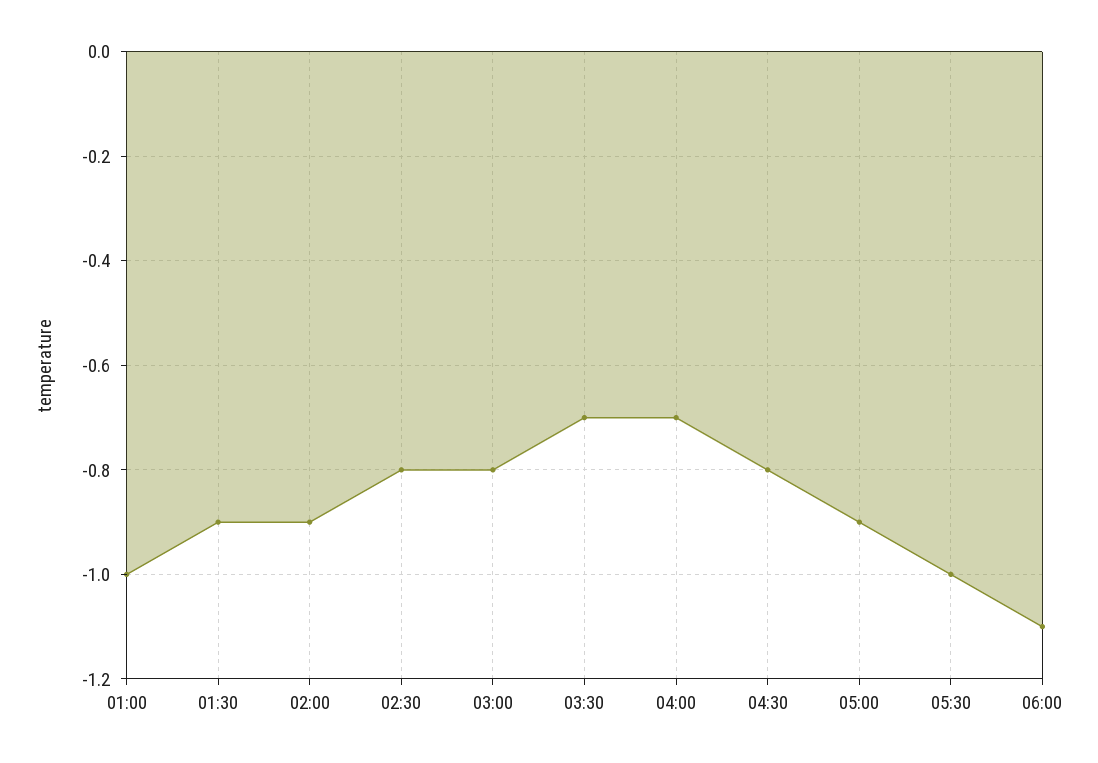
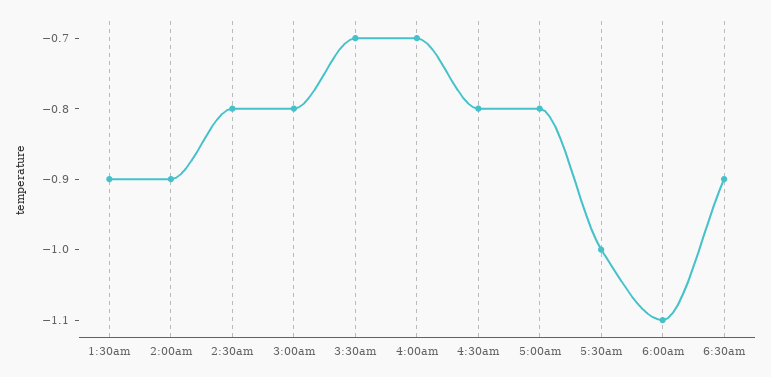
01:00: -1 -> none
05:00: -0.9 -> -0.8
6:30am: none -> -0.9

